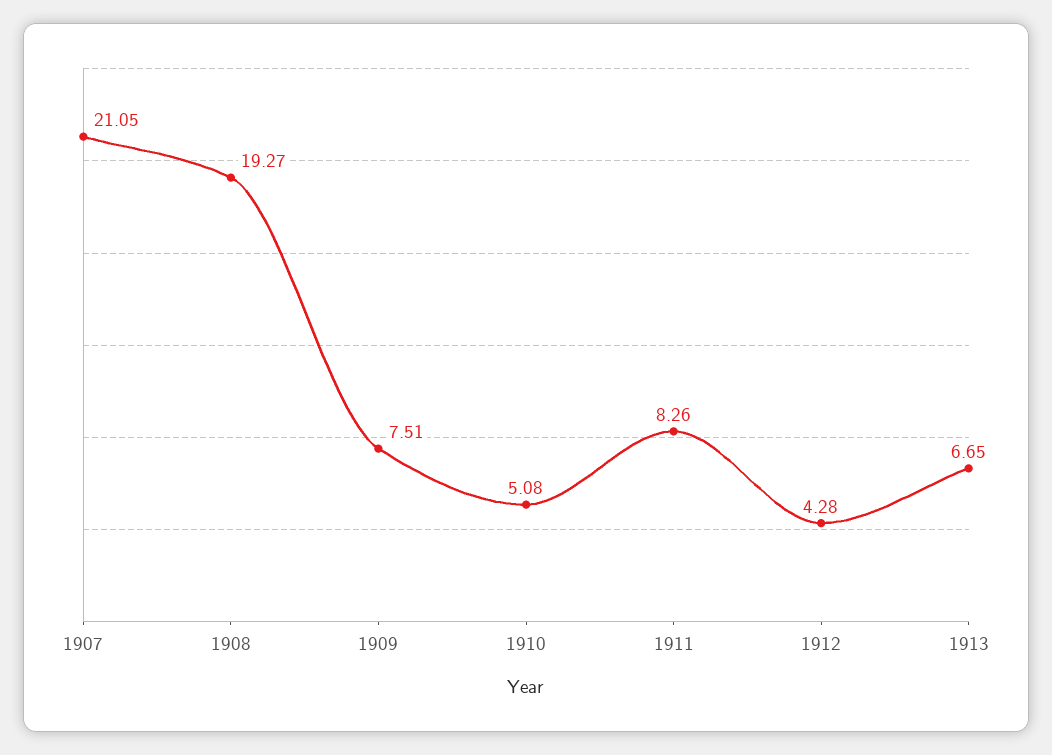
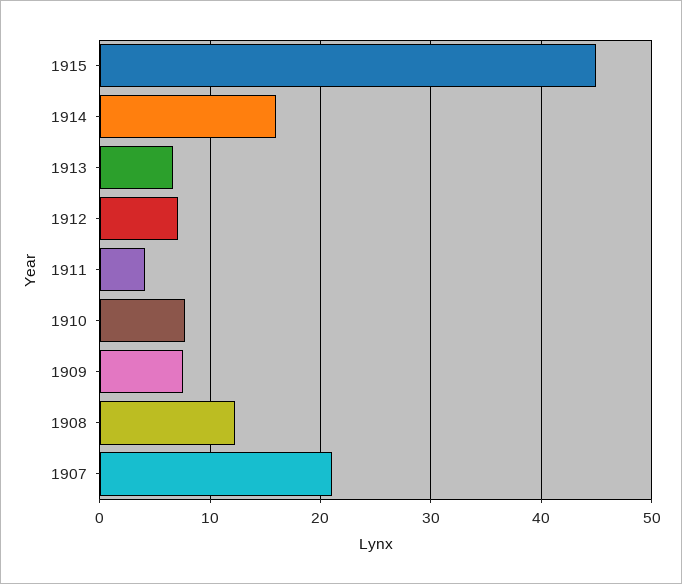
1908: 19.27 -> 12
1910: 5.08 -> 8
1911: 8.26 -> 4
1912: 4.28 -> 7
1915: none -> 45
1914: none -> 16

